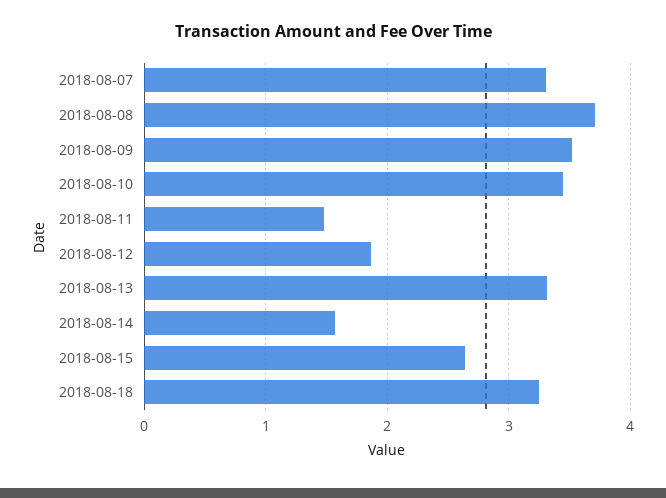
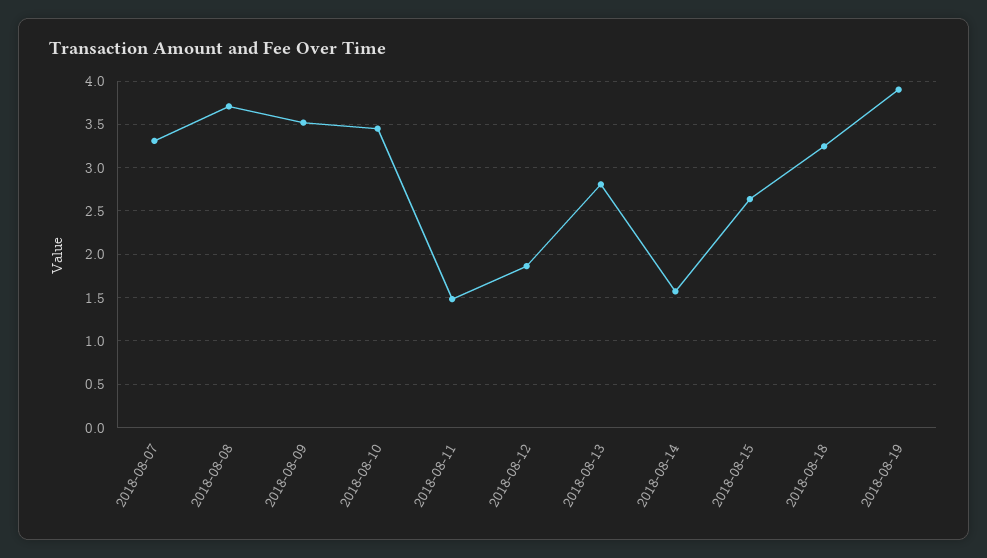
2018-08-13: 3.3 -> 2.8
2018-08-19: none -> 3.9

